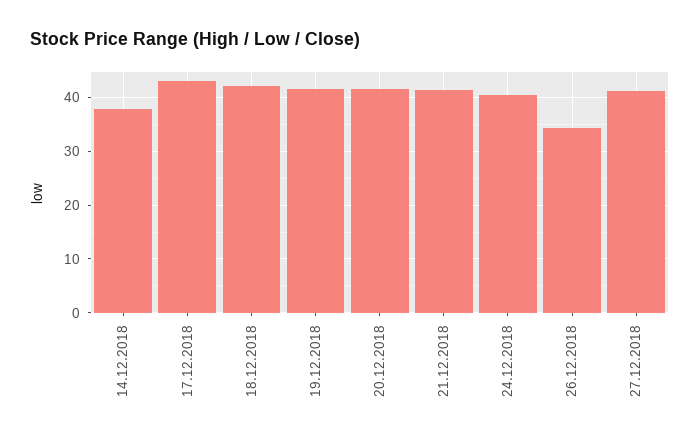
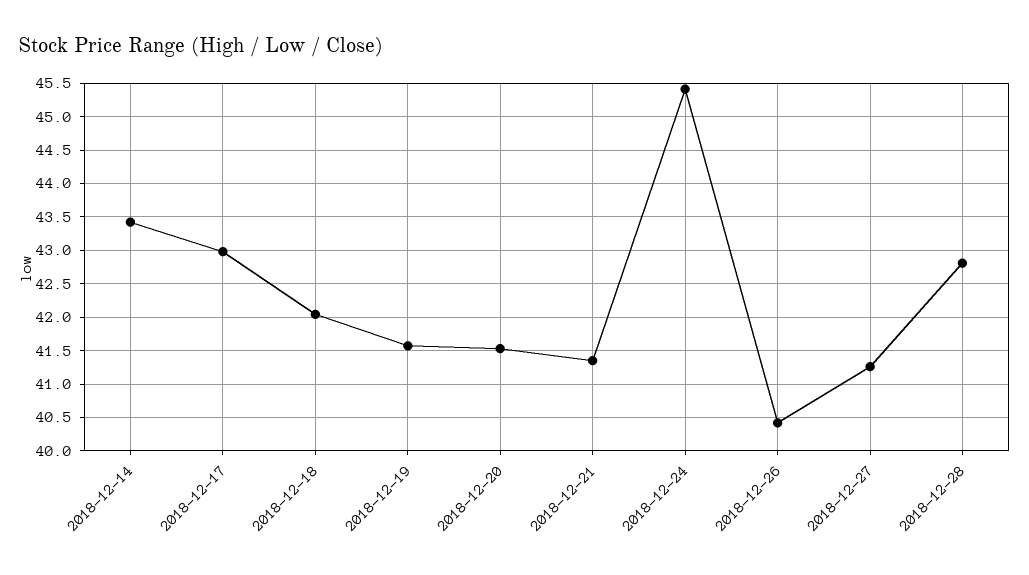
14.12.2018: 38 -> 43.4
24.12.2018: 40 -> 45.4
26.12.2018: 34 -> 40.4
2018-12-28: none -> 42.8

